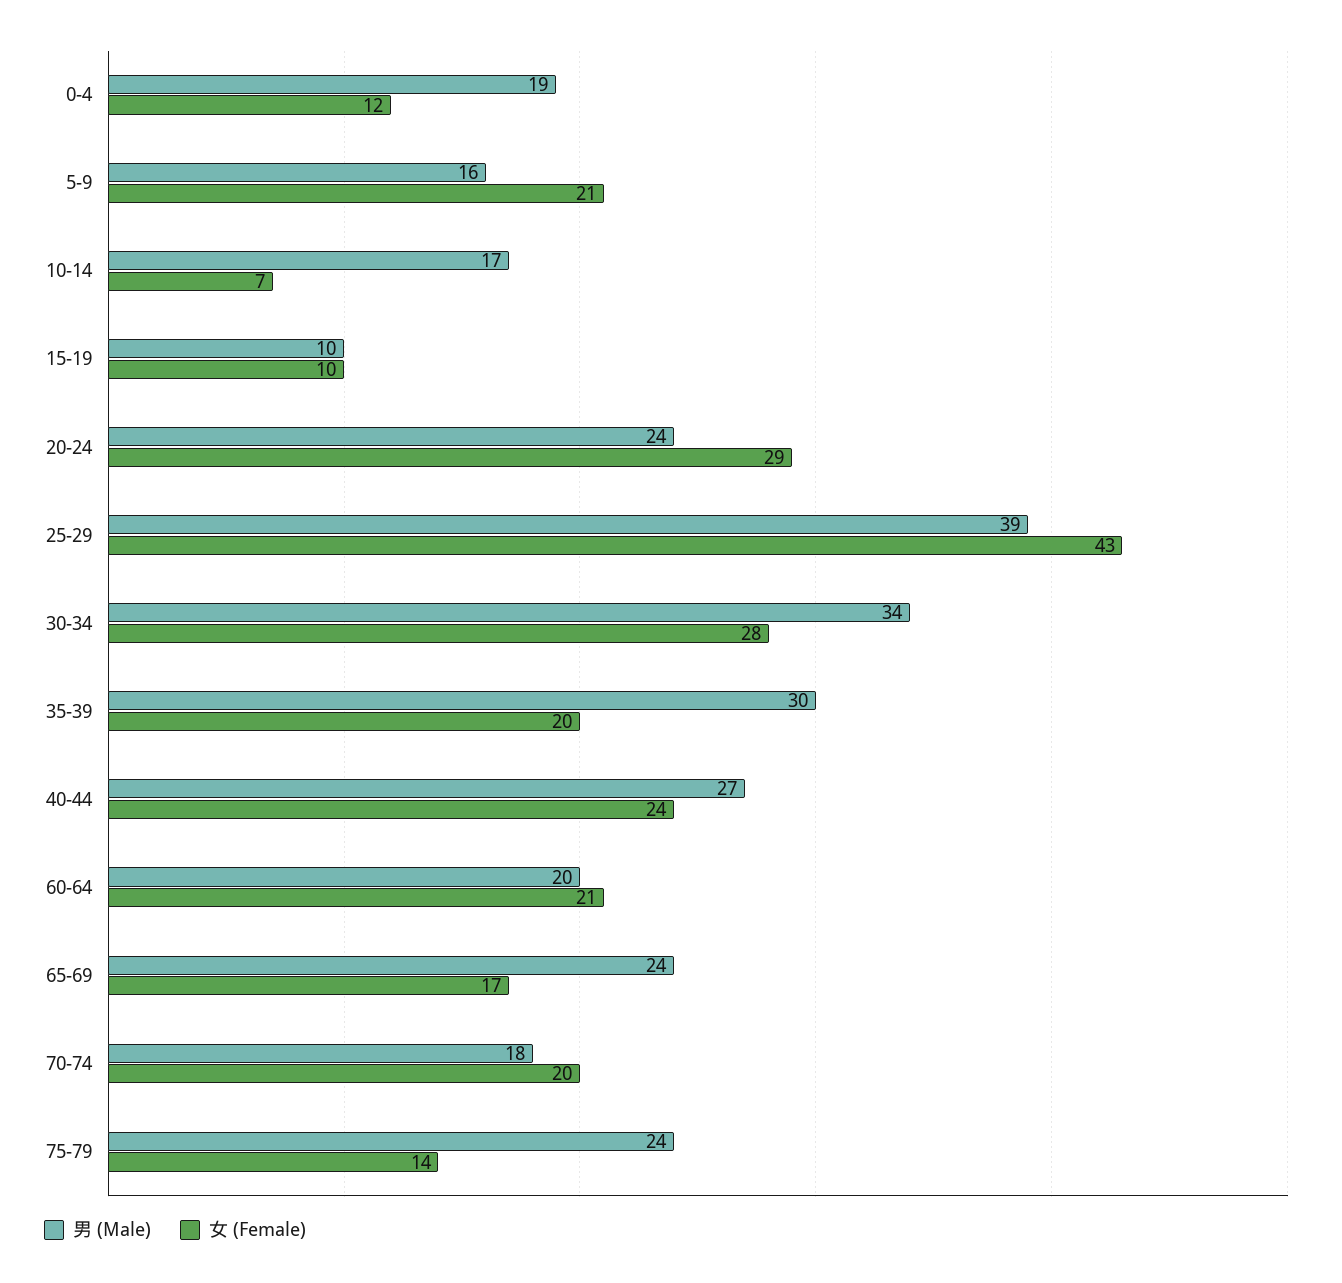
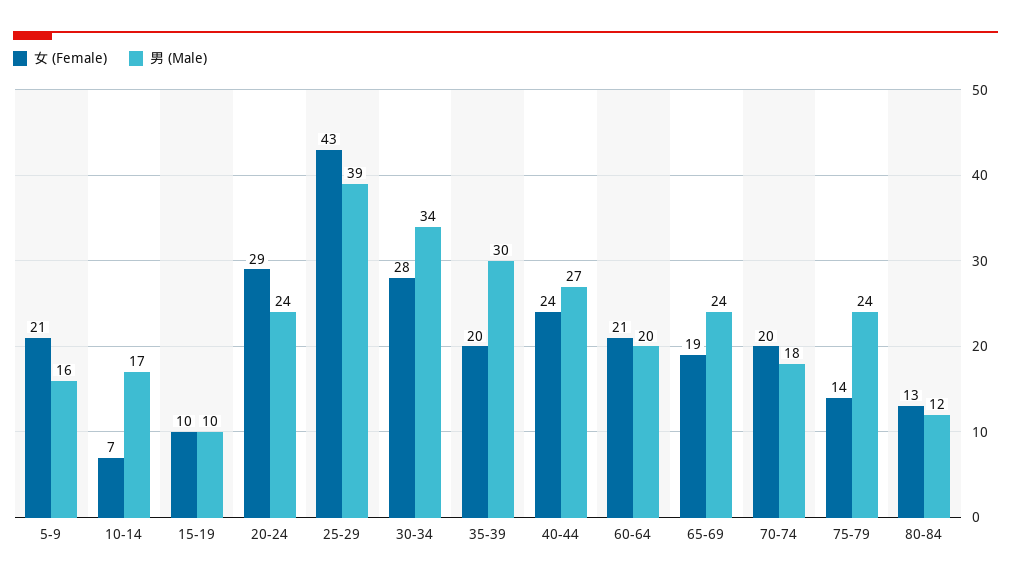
男 (Male), 0-4: 19 -> none
女 (Female), 0-4: 12 -> none
女 (Female), 65-69: 17 -> 19
女 (Female), 80-84: none -> 13
男 (Male), 80-84: none -> 12

